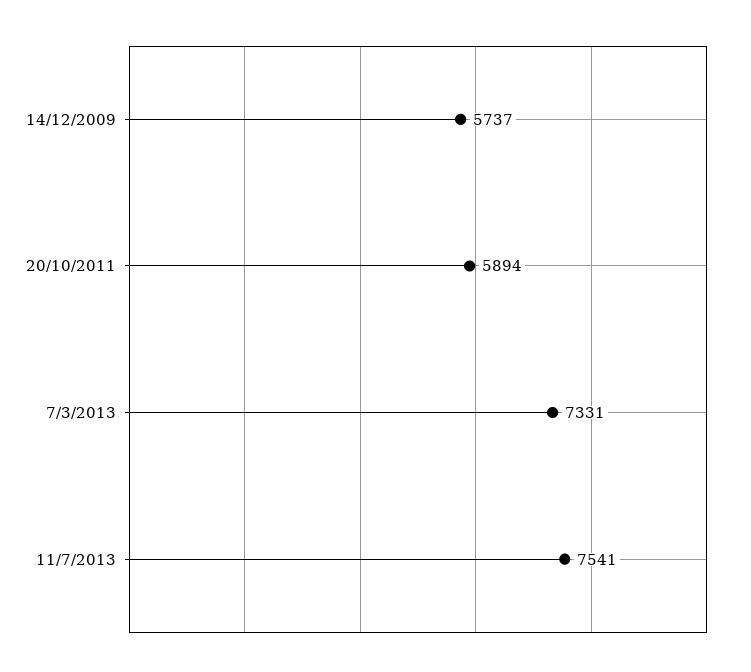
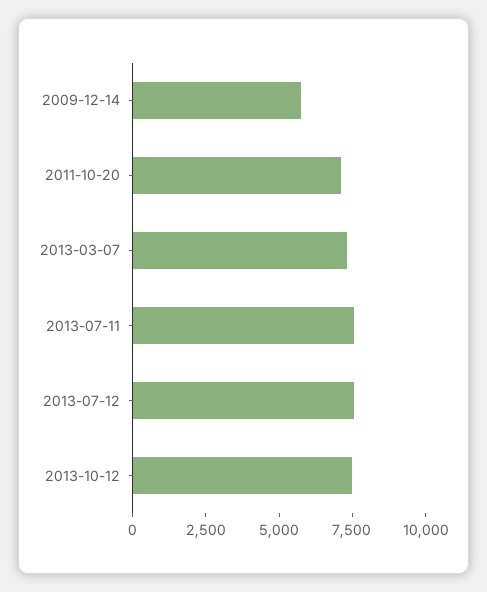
20/10/2011: 5894 -> 7000
2013-07-12: none -> 7500
2013-10-12: none -> 7500

